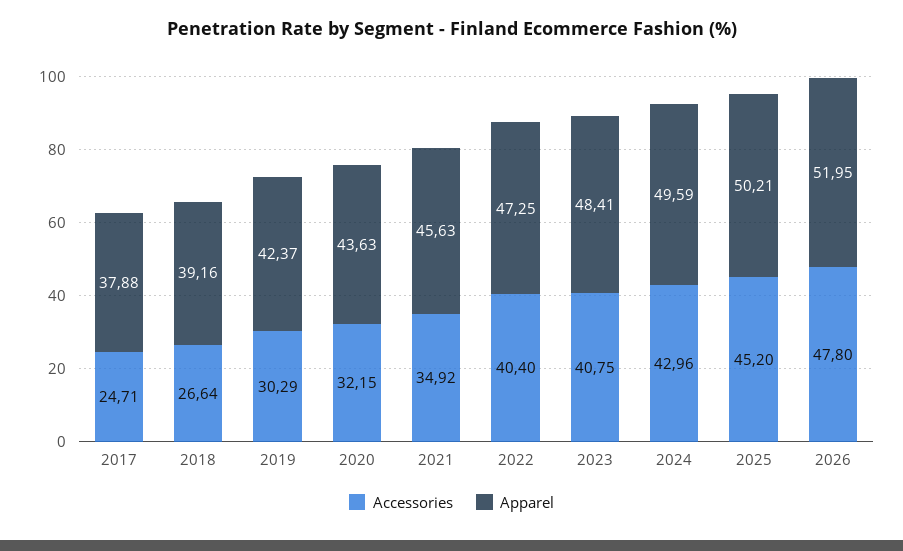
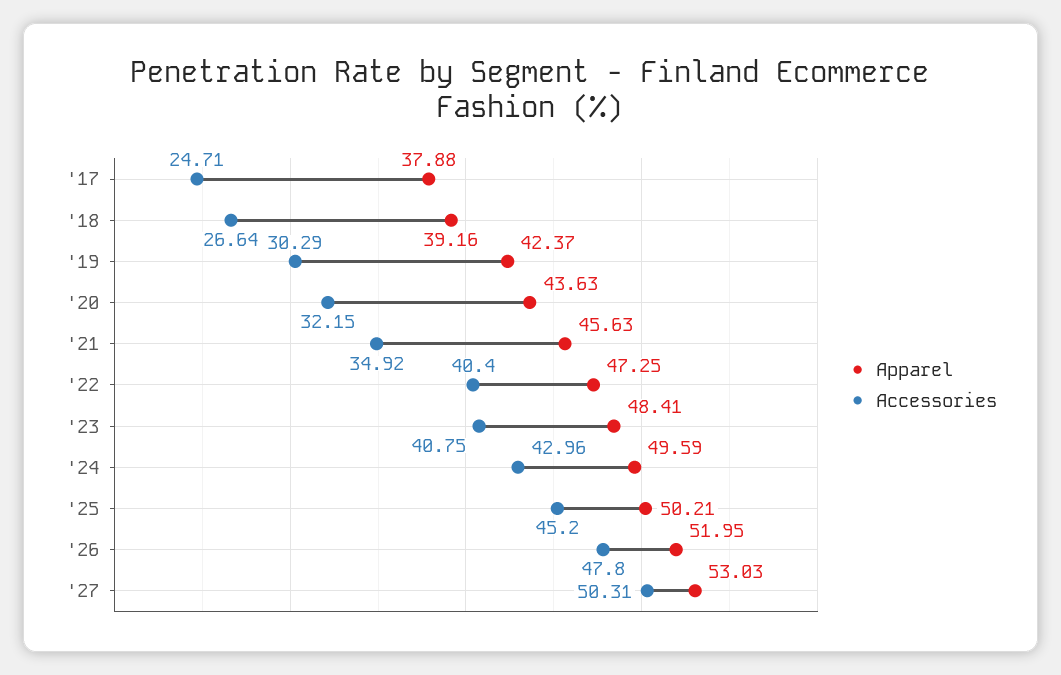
Apparel, '27: none -> 53.03
Accessories, '27: none -> 50.31

